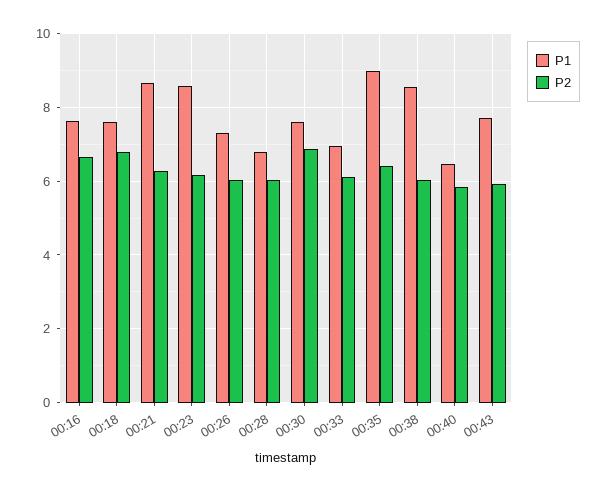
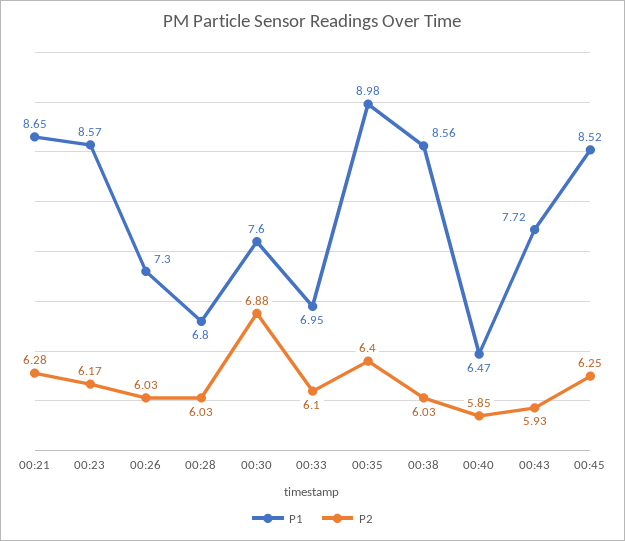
P1, 00:16: 7.6 -> none
P2, 00:16: 6.6 -> none
P1, 00:18: 7.6 -> none
P2, 00:18: 6.8 -> none
P1, 00:45: none -> 8.52
P2, 00:45: none -> 6.25

